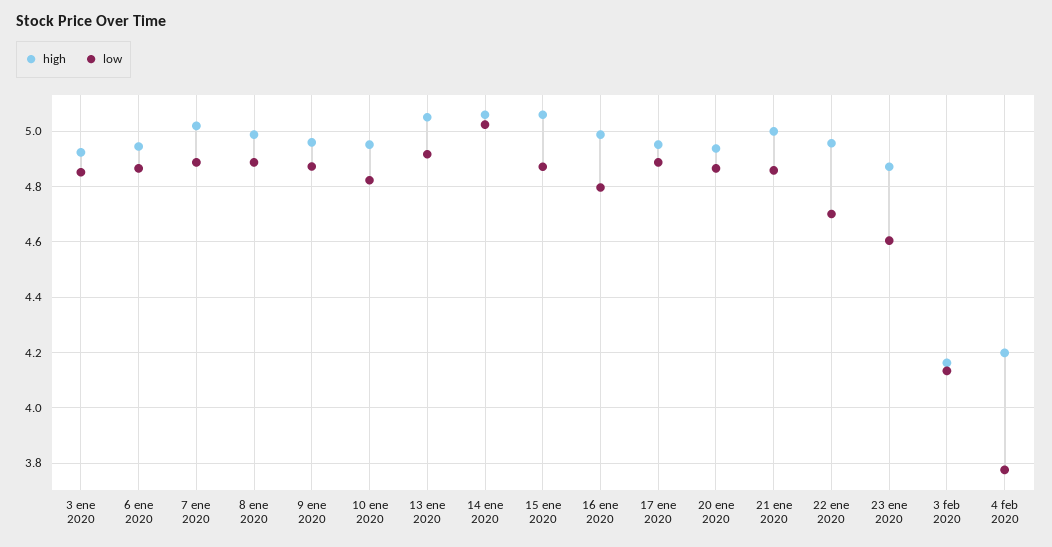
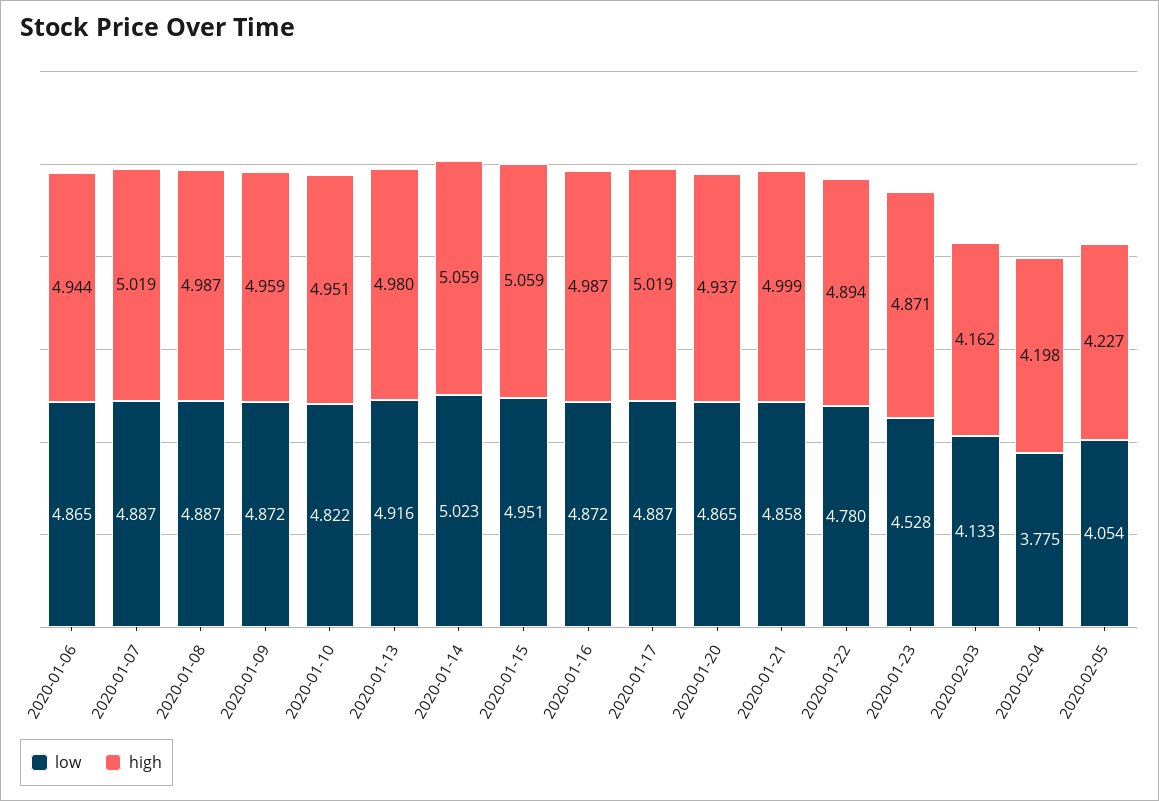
high, 3 ene 2020: 4.925 -> none
low, 3 ene 2020: 4.85 -> none
high, 13 ene 2020: 5.05 -> 4.98
low, 15 ene 2020: 4.875 -> 4.951
low, 16 ene 2020: 4.8 -> 4.872
high, 17 ene 2020: 4.95 -> 5.019
high, 22 ene 2020: 4.95 -> 4.894
low, 22 ene 2020: 4.7 -> 4.78
low, 23 ene 2020: 4.6 -> 4.528
low, 2020-02-05: none -> 4.054
high, 2020-02-05: none -> 4.227

